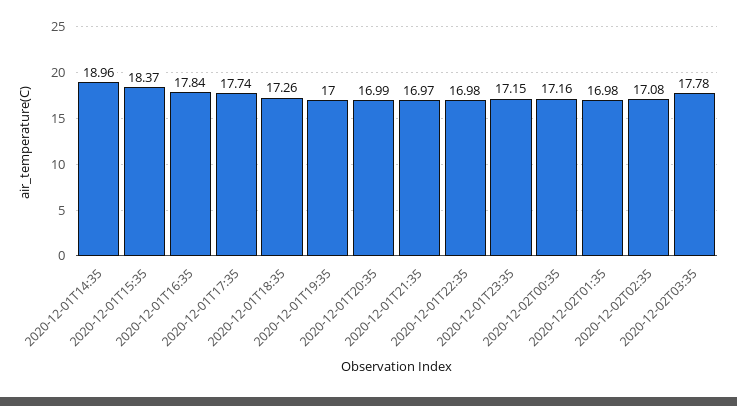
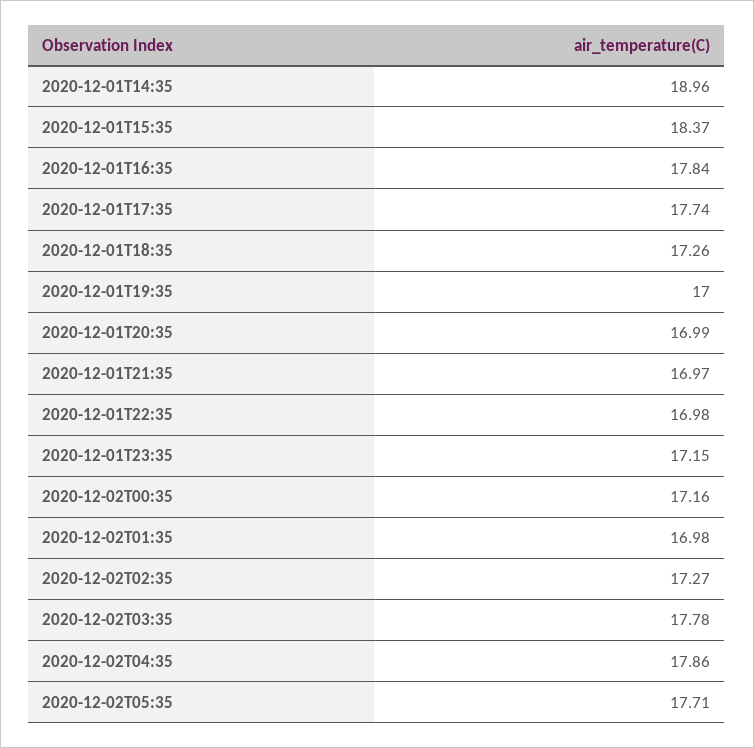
2020-12-02T02:35: 17.08 -> 17.27
2020-12-02T04:35: none -> 17.86
2020-12-02T05:35: none -> 17.71

